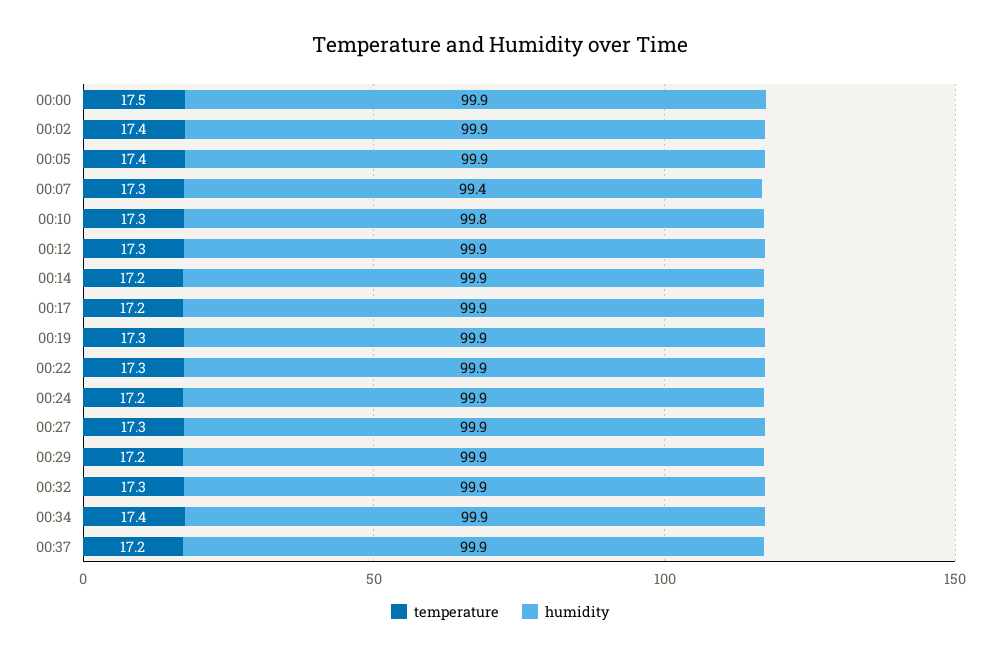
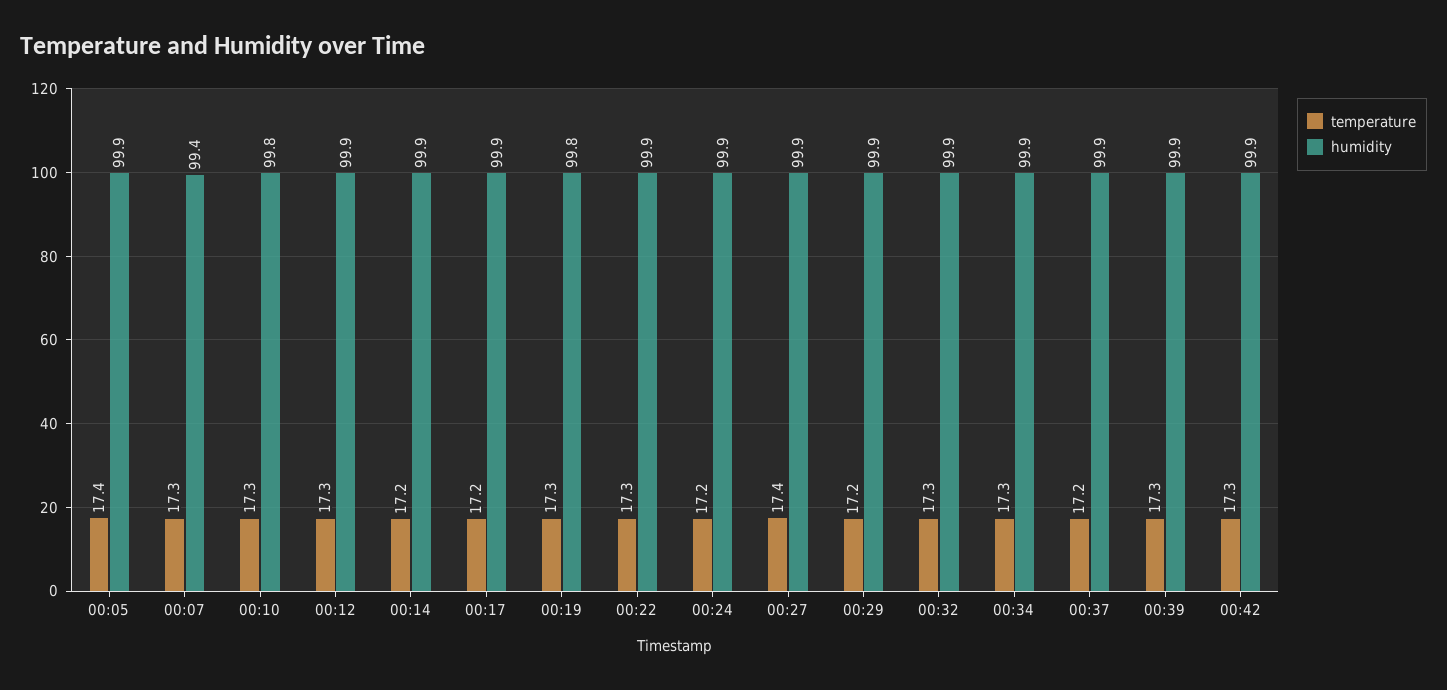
temperature, 00:00: 17.5 -> none
humidity, 00:00: 99.9 -> none
temperature, 00:02: 17.4 -> none
humidity, 00:02: 99.9 -> none
humidity, 00:19: 99.9 -> 99.8
temperature, 00:27: 17.3 -> 17.4
temperature, 00:34: 17.4 -> 17.3
temperature, 00:39: none -> 17.3
humidity, 00:39: none -> 99.9
temperature, 00:42: none -> 17.3
humidity, 00:42: none -> 99.9

